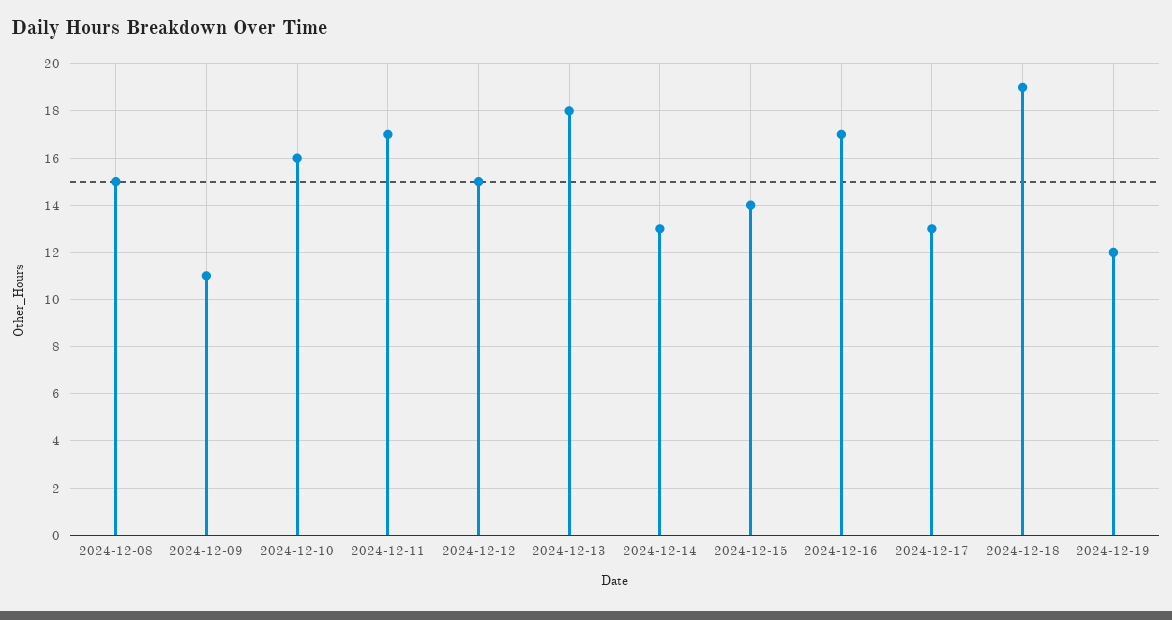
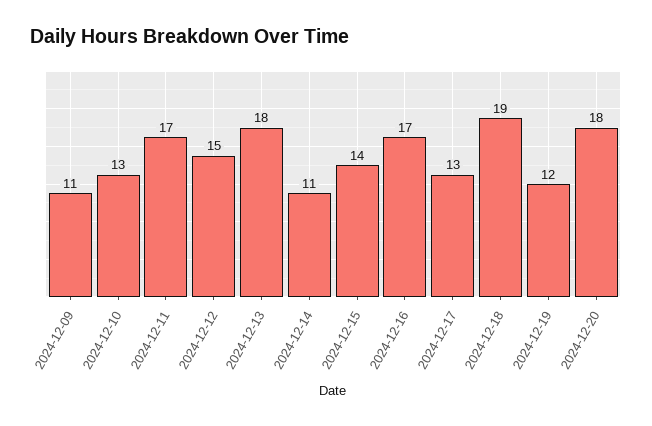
2024-12-08: 15 -> none
2024-12-10: 16 -> 13
2024-12-14: 13 -> 11
2024-12-20: none -> 18

